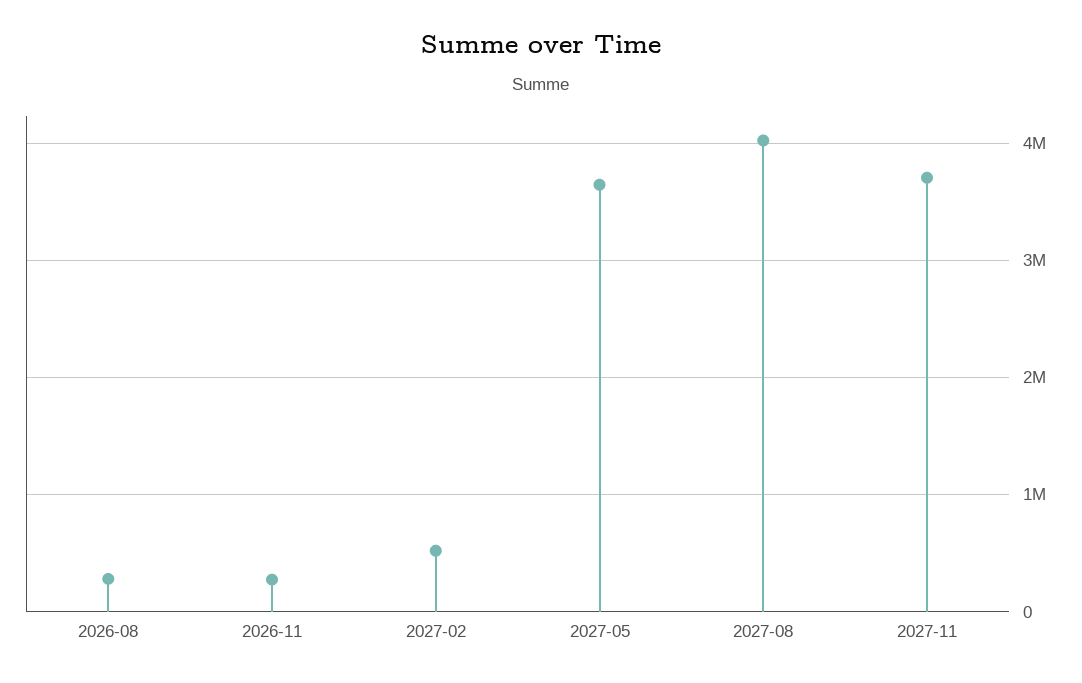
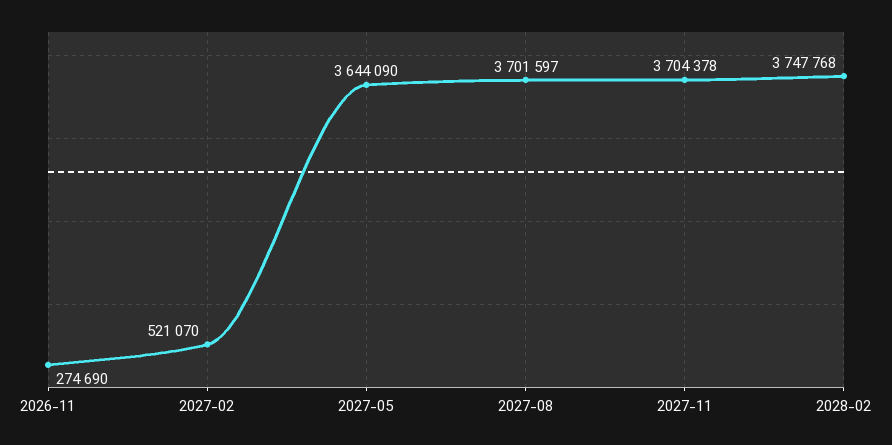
2026-08: 300000 -> none
2027-08: 4000000 -> 3701597
2028-02: none -> 3747768

